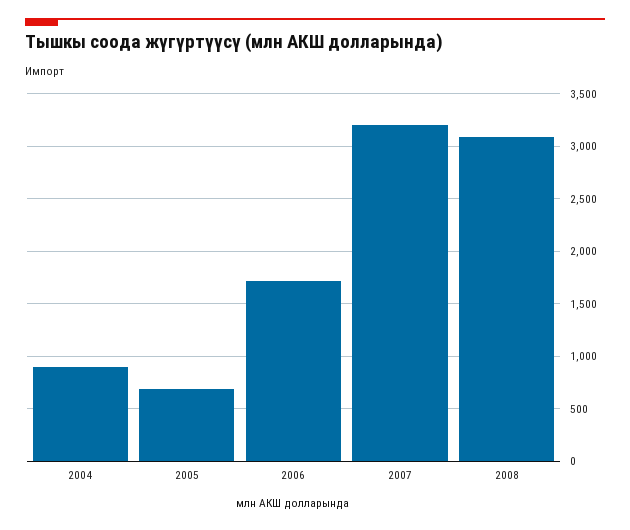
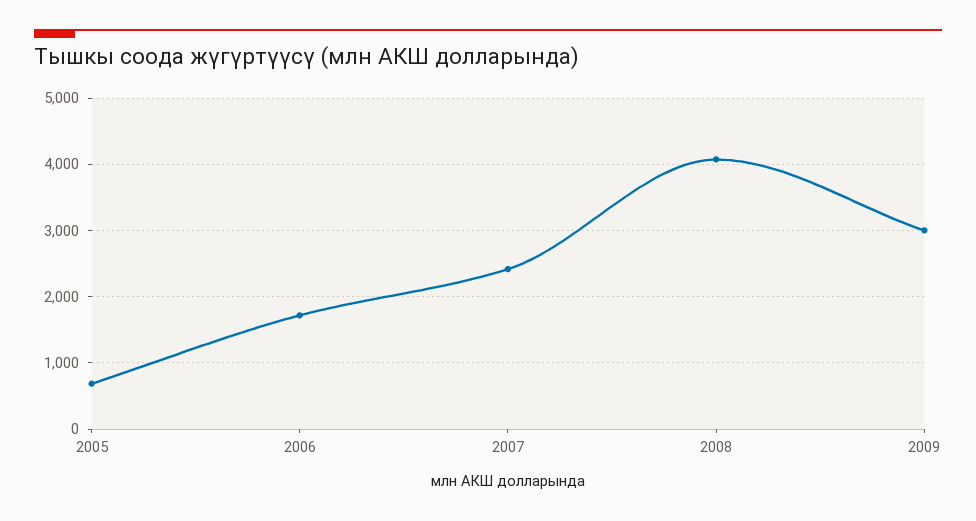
2004: 900 -> none
2007: 3200 -> 2400
2008: 3100 -> 4100
2009: none -> 3000

